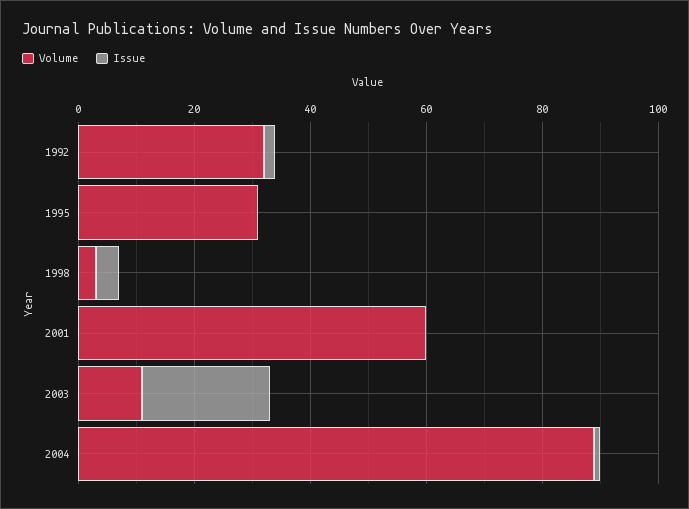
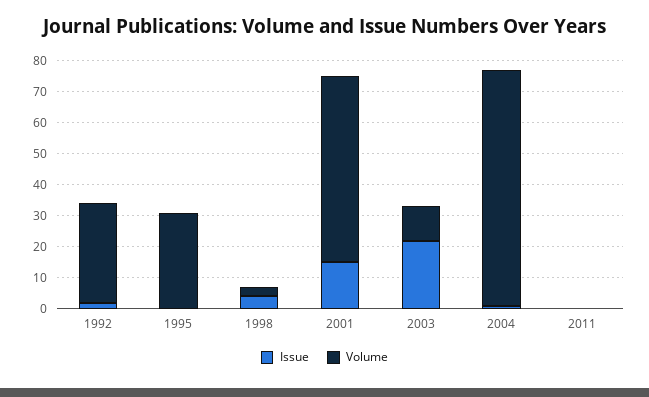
Issue, 2001: 0 -> 15
Volume, 2004: 90 -> 75
Issue, 2011: none -> 0
Volume, 2011: none -> 0

